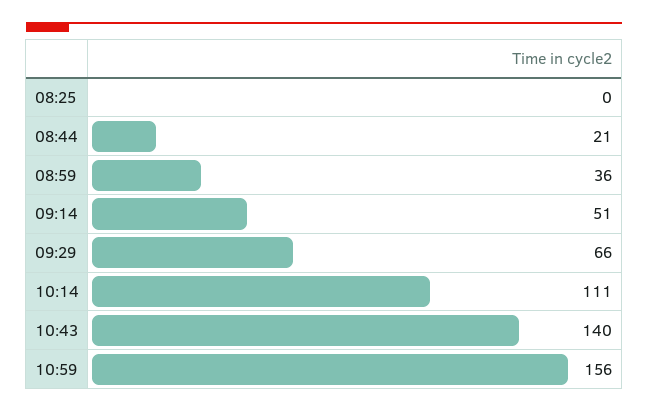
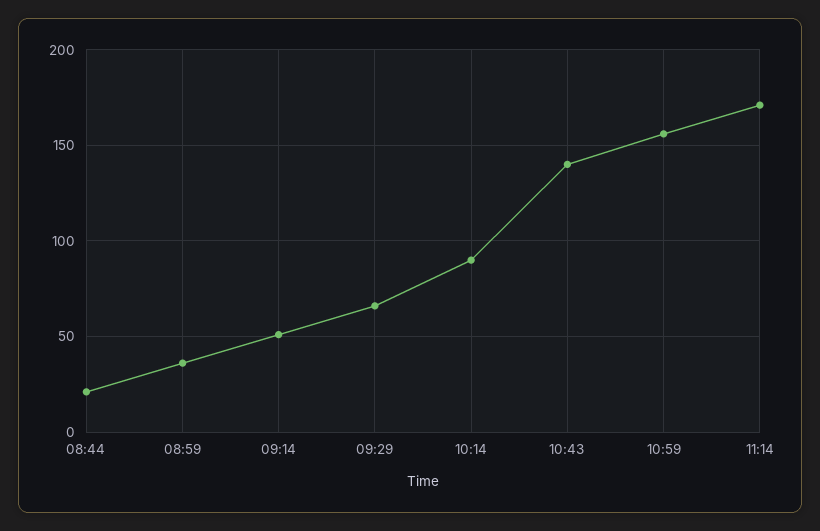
08:25: 0 -> none
10:14: 111 -> 90
11:14: none -> 170

